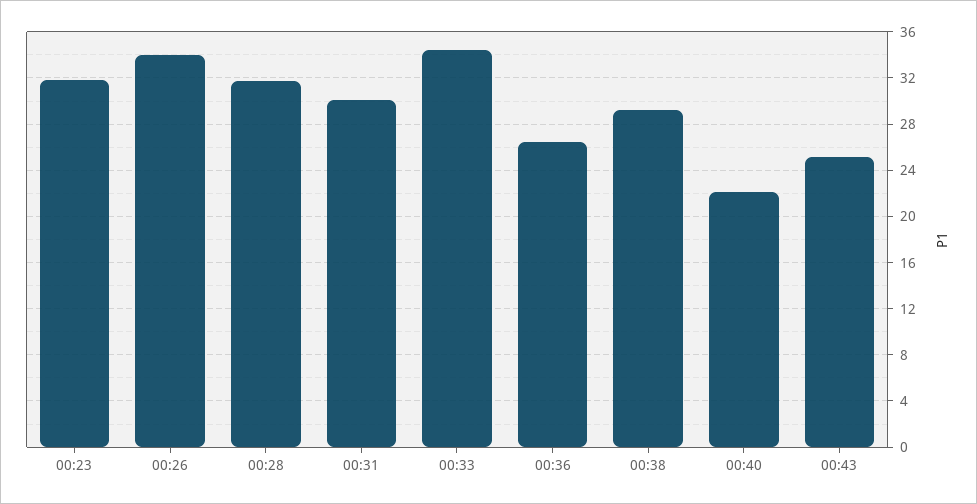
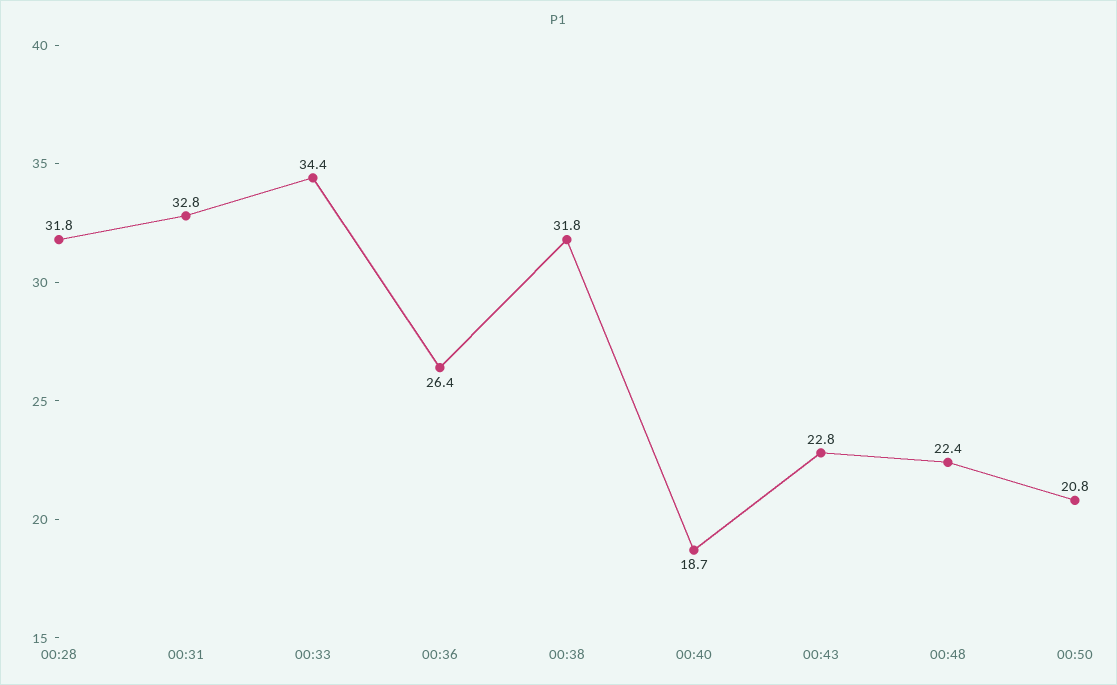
00:23: 32 -> none
00:26: 34 -> none
00:31: 30 -> 32.8
00:38: 29 -> 31.8
00:40: 22 -> 18.7
00:43: 25 -> 22.8
00:48: none -> 22.4
00:50: none -> 20.8

